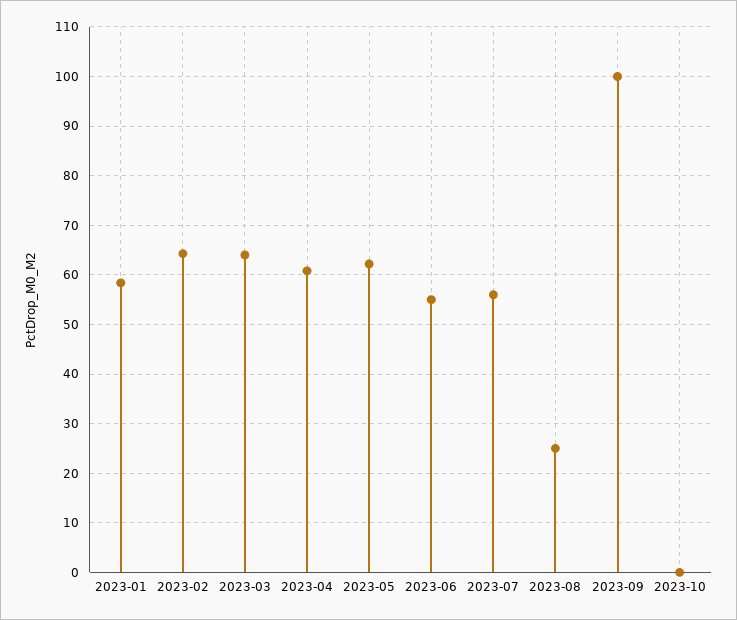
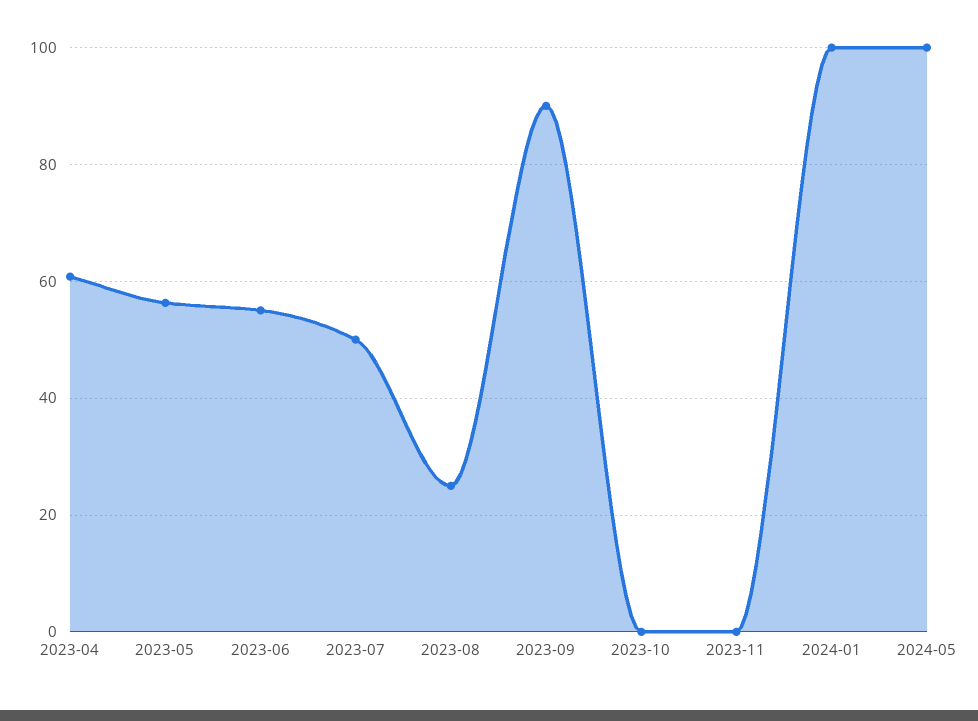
2023-01: 58 -> none
2023-02: 64 -> none
2023-03: 64 -> none
2023-05: 62 -> 56
2023-07: 56 -> 50
2023-09: 100 -> 90
2023-11: none -> 0
2024-01: none -> 100
2024-05: none -> 100

